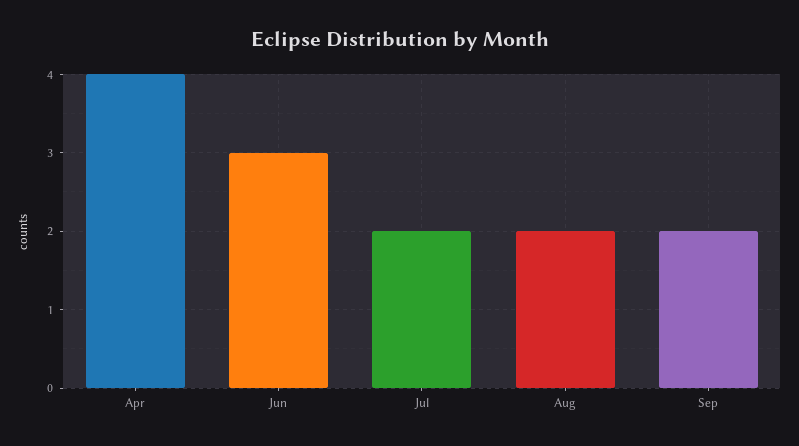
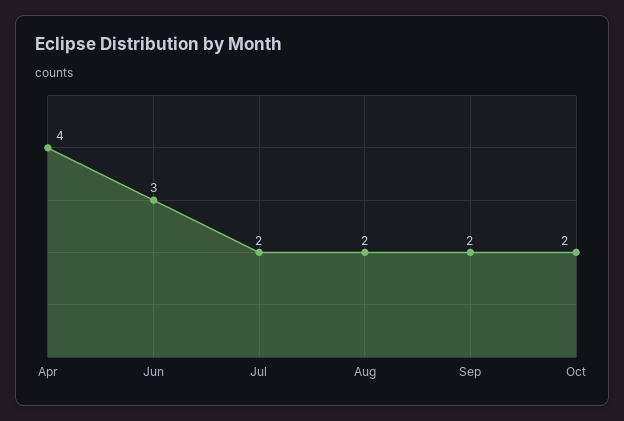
Oct: none -> 2

